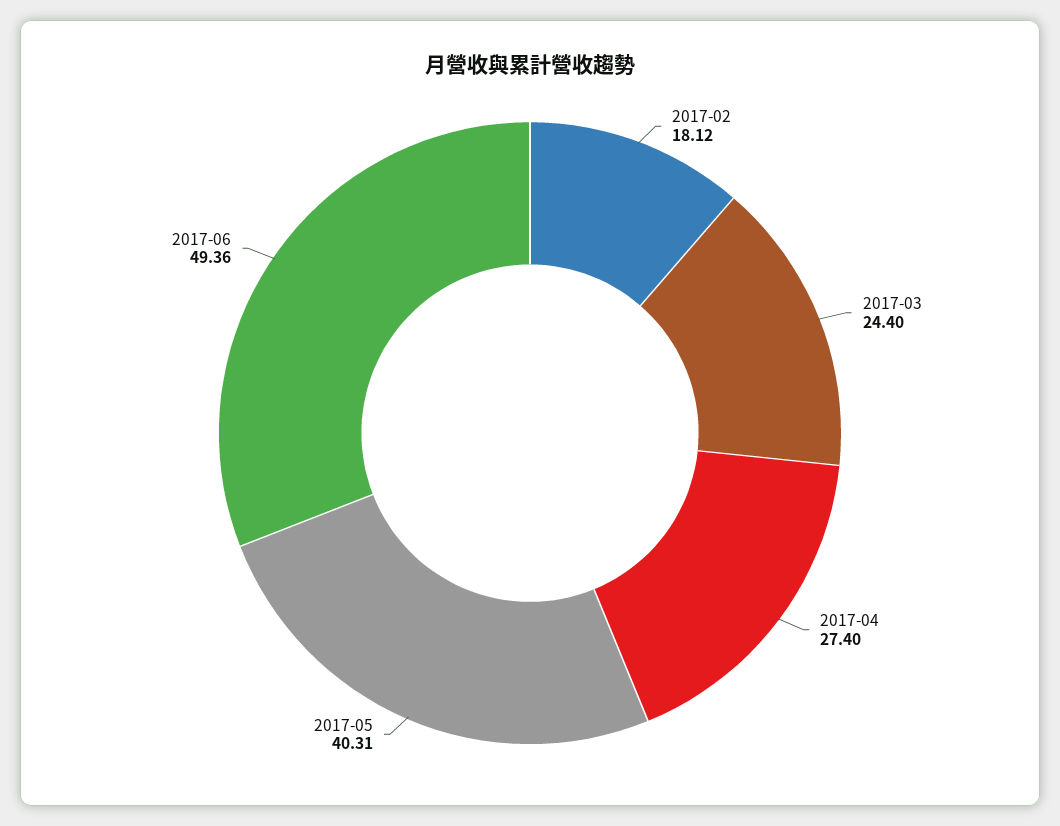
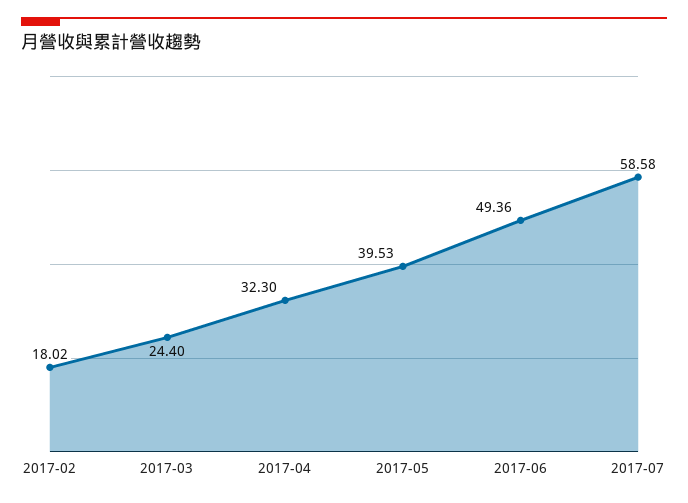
2017-02: 18.12 -> 18.02
2017-04: 27.4 -> 32.3
2017-05: 40.31 -> 39.53
2017-07: none -> 58.58

